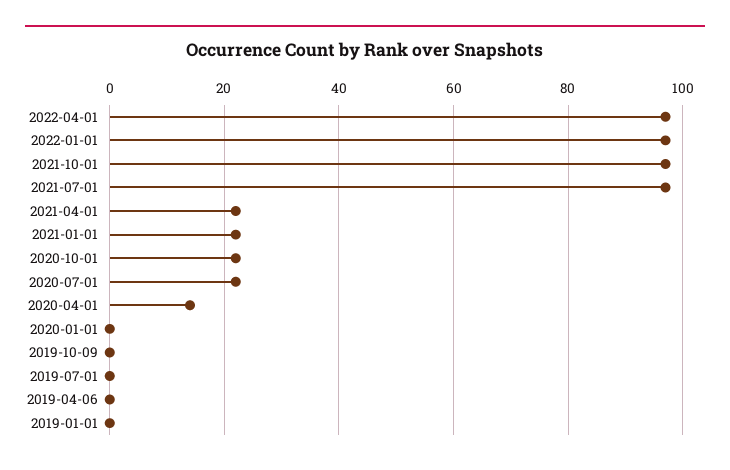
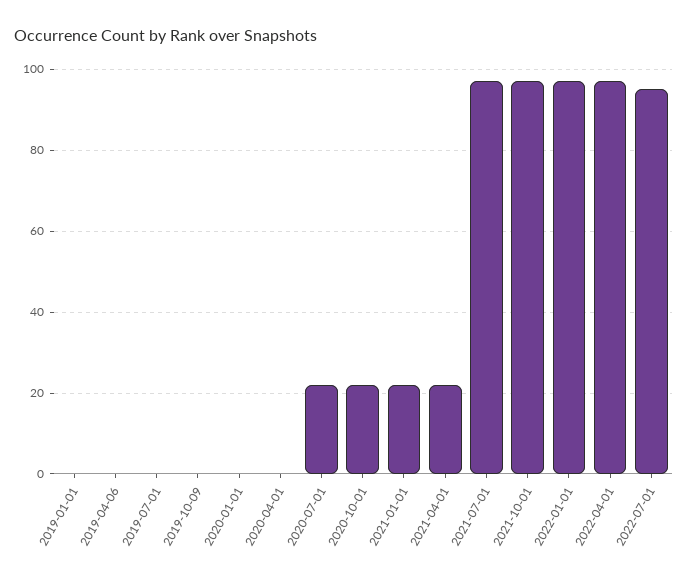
2020-04-01: 15 -> 0
2022-07-01: none -> 95

